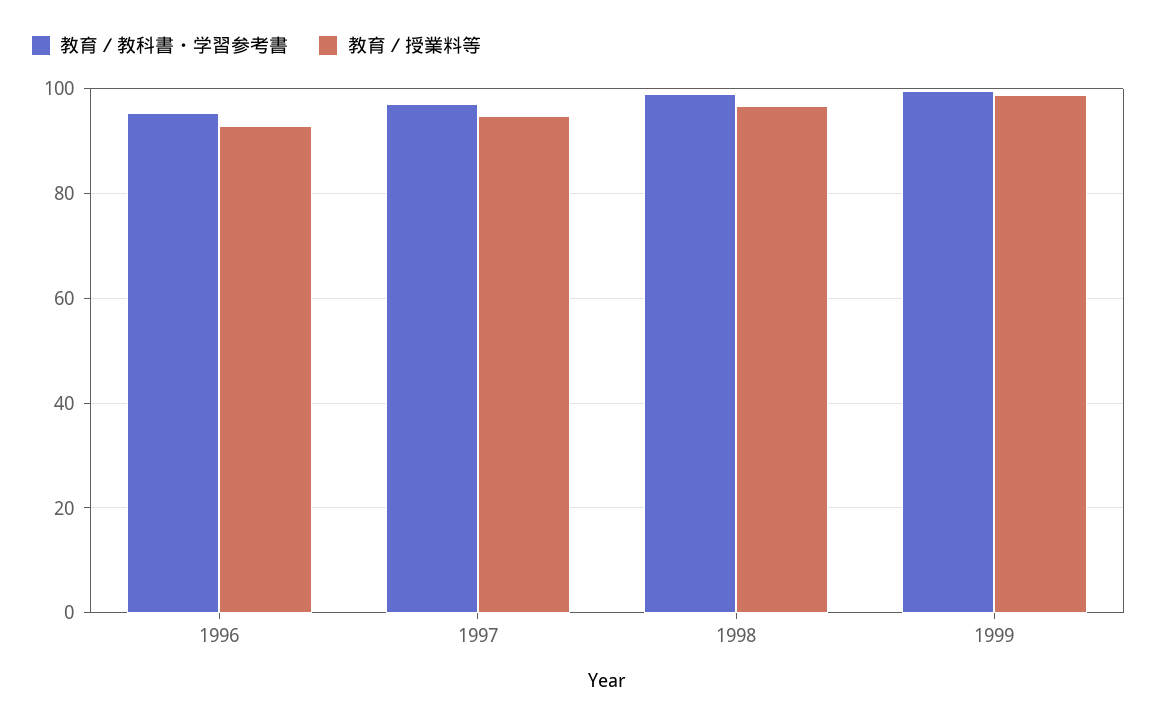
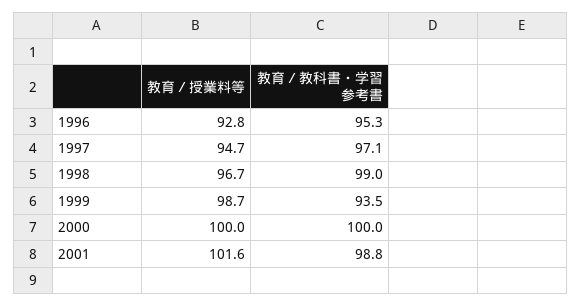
教育／教科書・学習参考書, 1999: 100 -> 93.5
教育／授業料等, 2000: none -> 100
教育／教科書・学習参考書, 2000: none -> 100
教育／授業料等, 2001: none -> 101.6
教育／教科書・学習参考書, 2001: none -> 98.8

